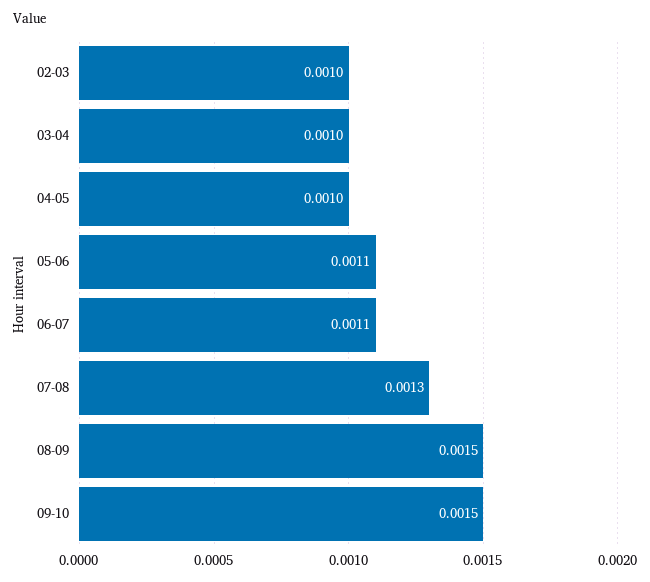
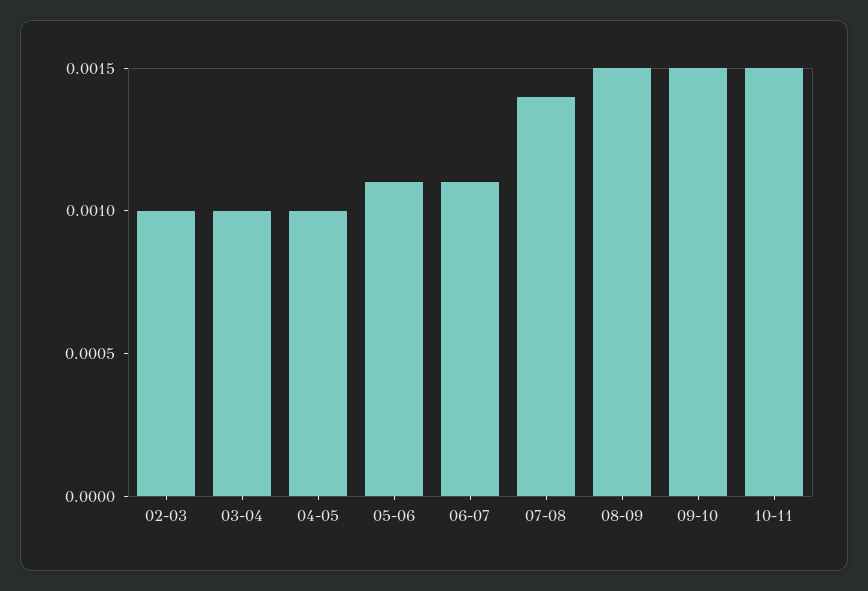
07-08: 0.0013 -> 0.0014
10-11: none -> 0.0015

